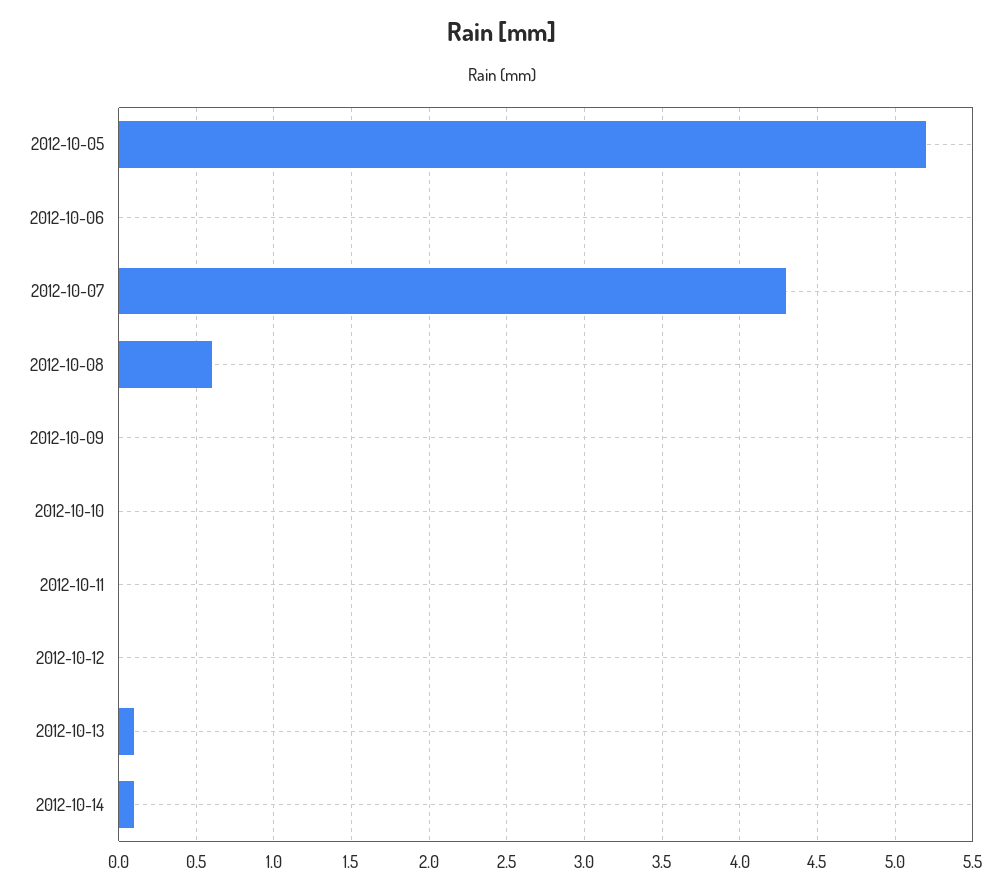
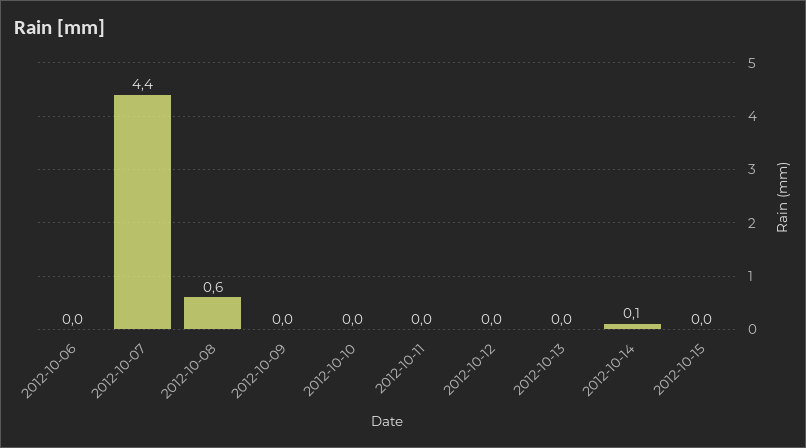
2012-10-05: 5.2 -> none
2012-10-07: 4.3 -> 4.4
2012-10-13: 0.1 -> 0
2012-10-15: none -> 0

